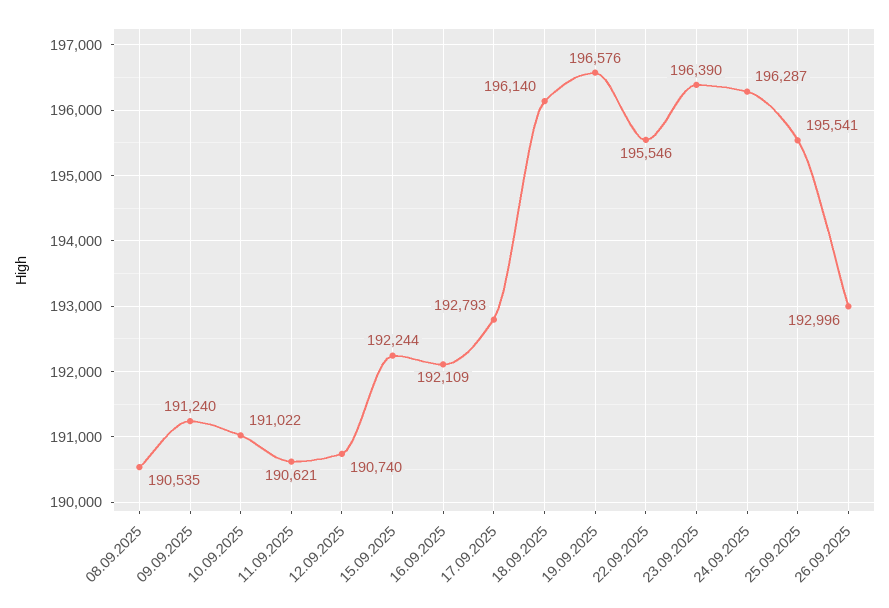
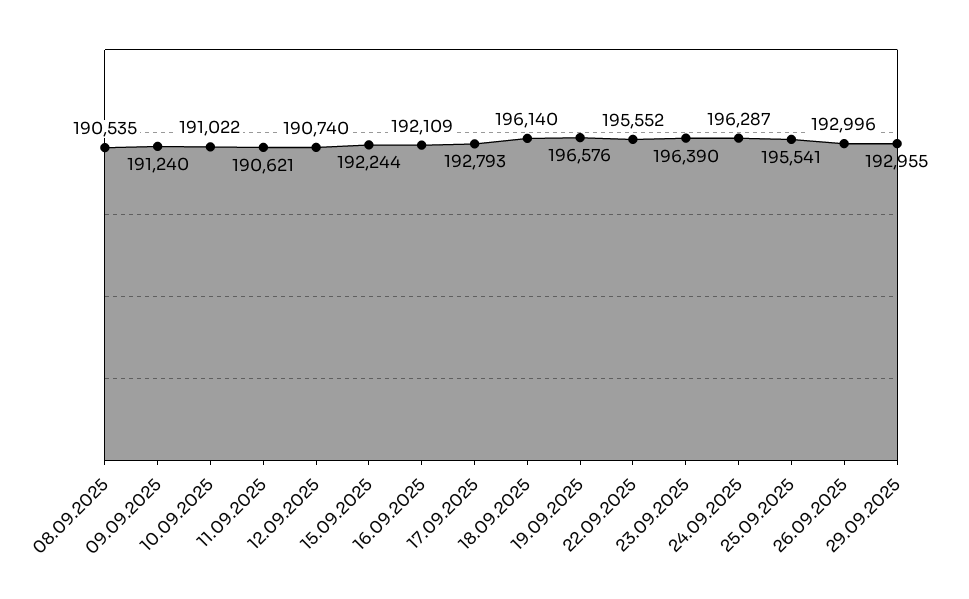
22.09.2025: 195546 -> 195552
29.09.2025: none -> 192955

